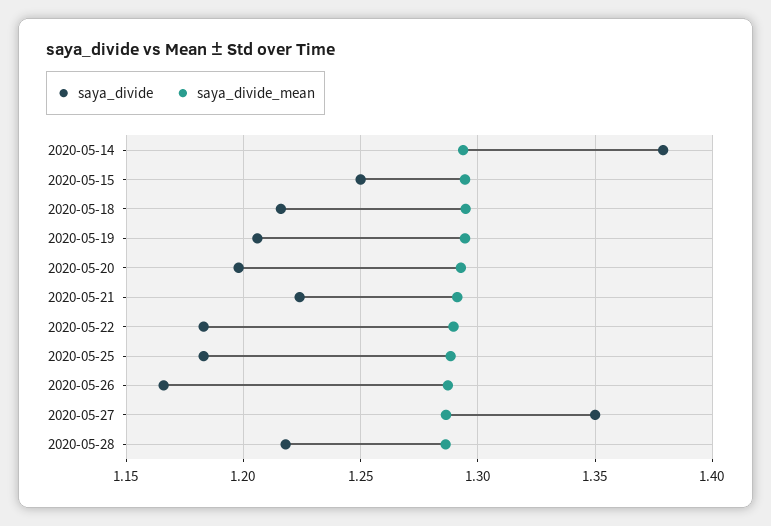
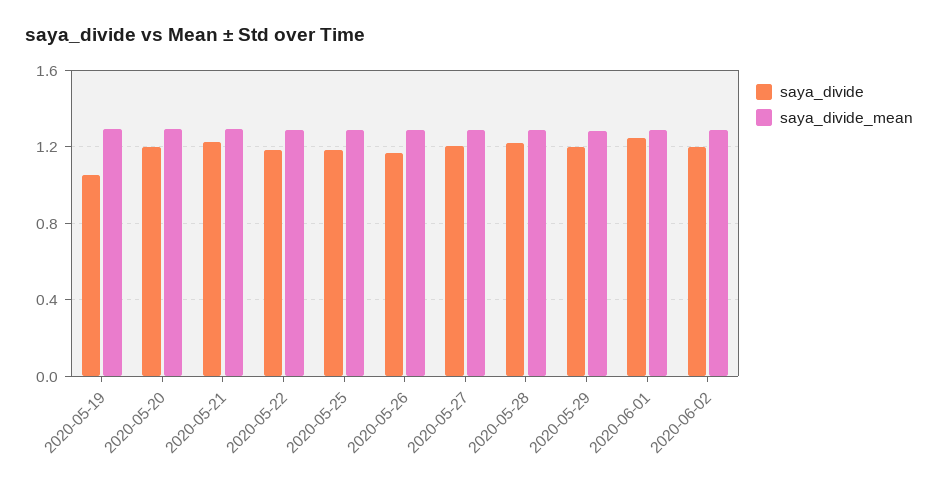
saya_divide, 2020-05-14: 1.38 -> none
saya_divide_mean, 2020-05-14: 1.295 -> none
saya_divide, 2020-05-15: 1.25 -> none
saya_divide_mean, 2020-05-15: 1.295 -> none
saya_divide, 2020-05-18: 1.215 -> none
saya_divide_mean, 2020-05-18: 1.295 -> none
saya_divide, 2020-05-19: 1.205 -> 1.05
saya_divide, 2020-05-27: 1.35 -> 1.2
saya_divide, 2020-05-29: none -> 1.2
saya_divide_mean, 2020-05-29: none -> 1.3
saya_divide, 2020-06-01: none -> 1.25
saya_divide_mean, 2020-06-01: none -> 1.3
saya_divide, 2020-06-02: none -> 1.2
saya_divide_mean, 2020-06-02: none -> 1.3

